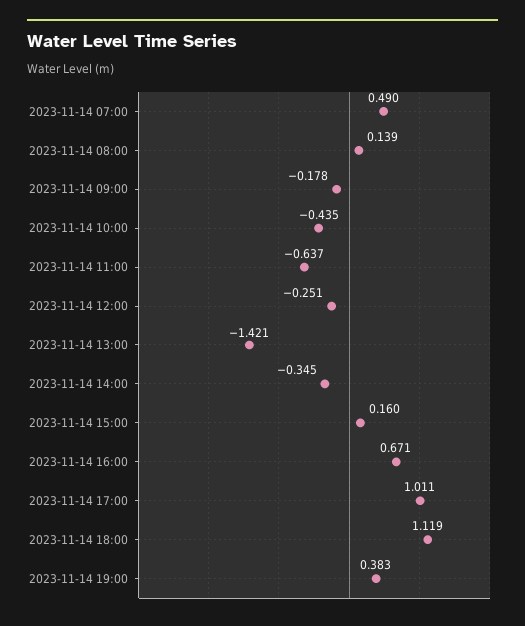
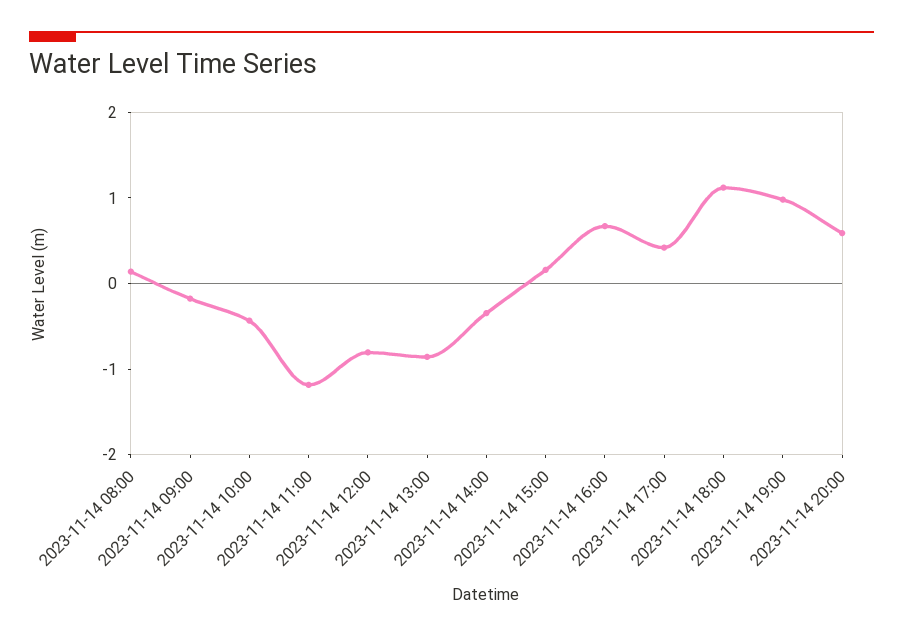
2023-11-14 07:00: 0.49 -> none
2023-11-14 11:00: -0.637 -> -1.2
2023-11-14 12:00: -0.251 -> -0.8
2023-11-14 13:00: -1.421 -> -0.8
2023-11-14 17:00: 1.011 -> 0.4
2023-11-14 19:00: 0.383 -> 1
2023-11-14 20:00: none -> 0.6

